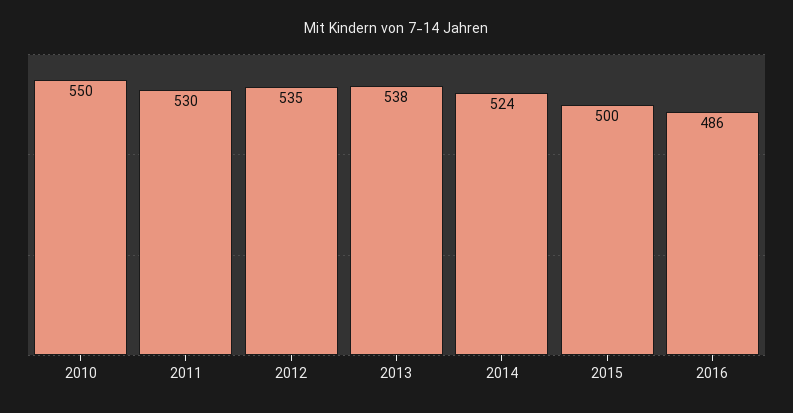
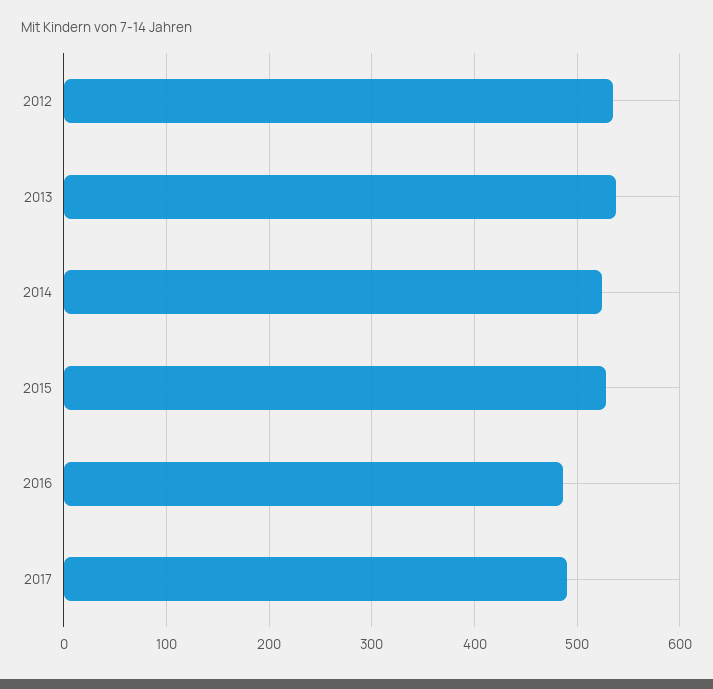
2010: 550 -> none
2011: 530 -> none
2015: 500 -> 530
2017: none -> 490

